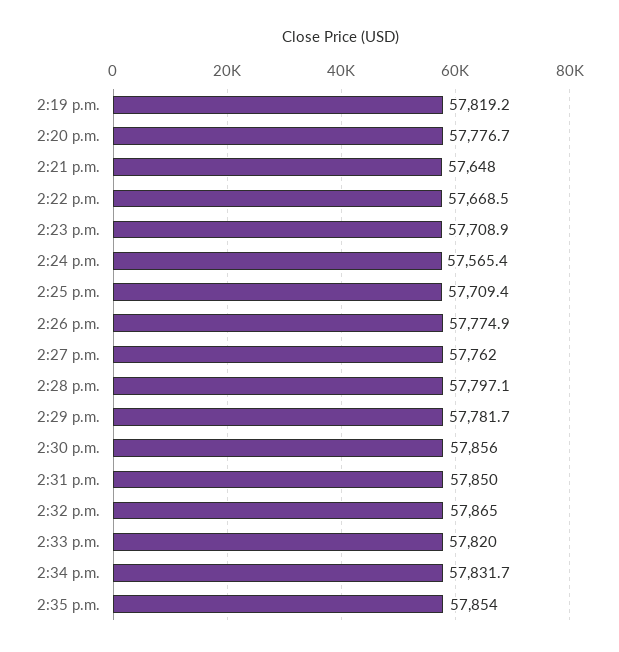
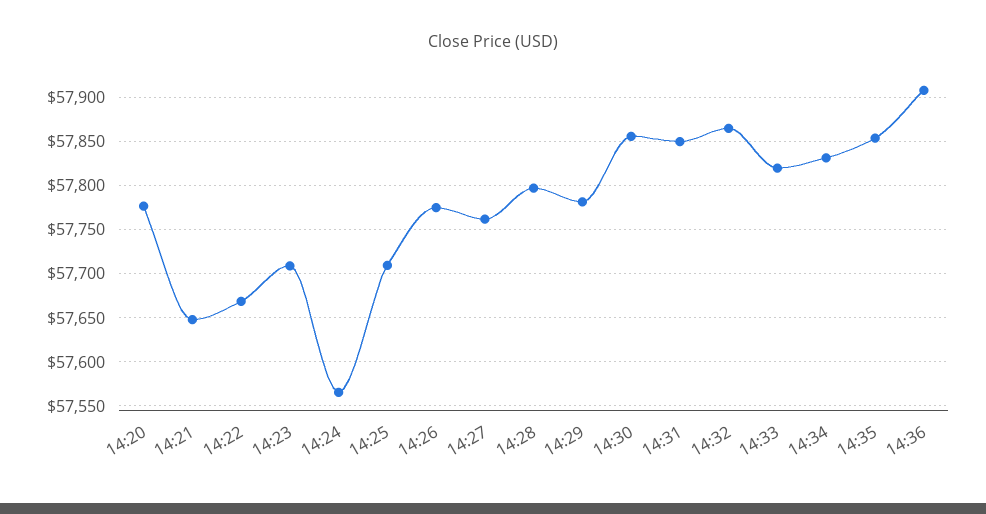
2:19 p.m.: 57819.2 -> none
14:36: none -> 57910

